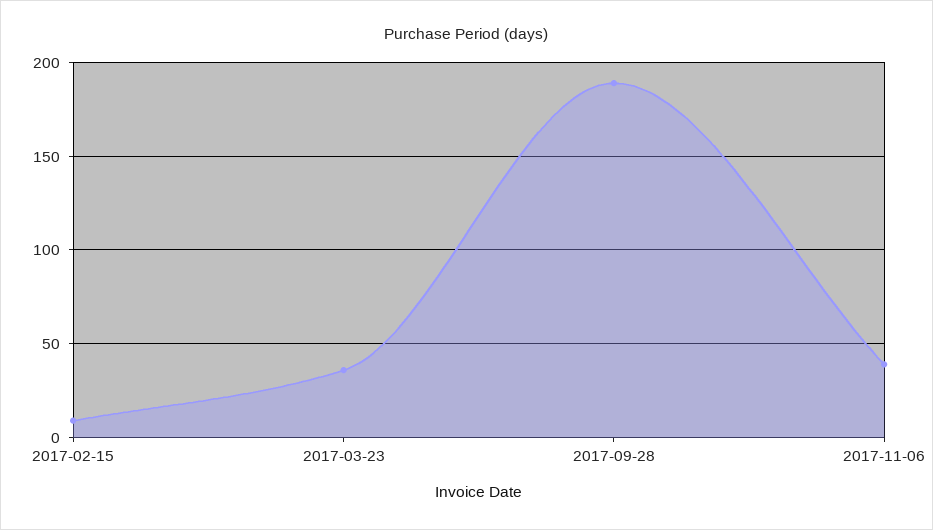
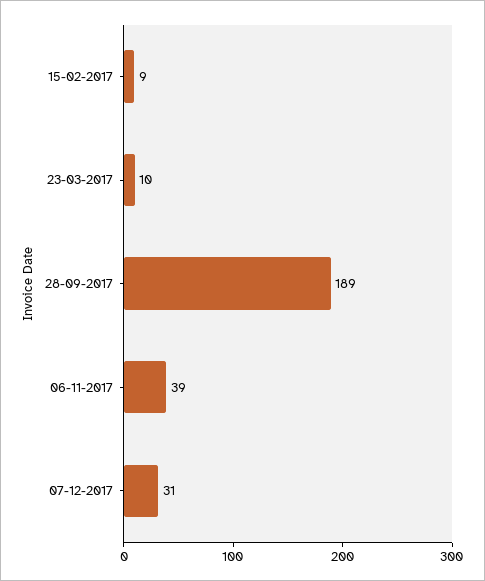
2017-03-23: 35 -> 10
07-12-2017: none -> 31

